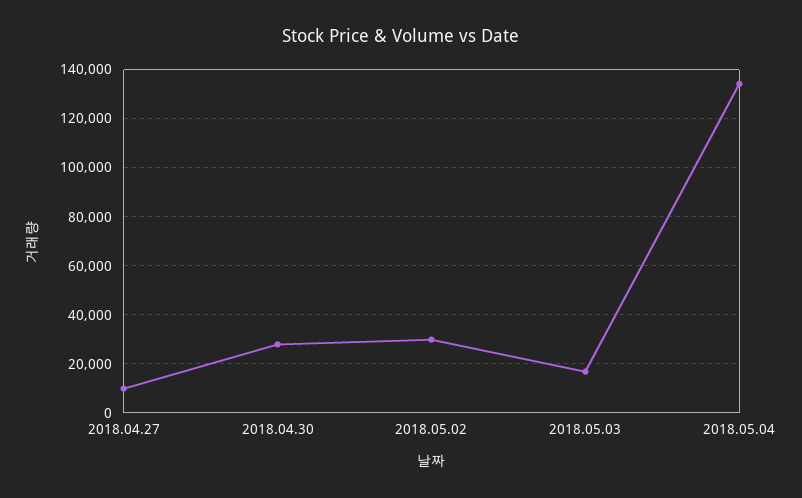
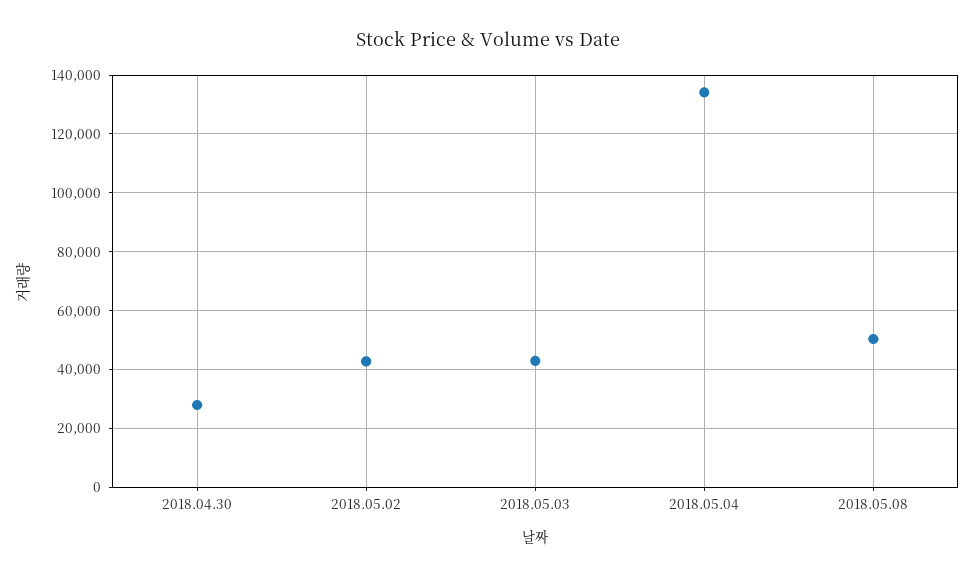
2018.04.27: 10000 -> none
2018.05.02: 30000 -> 42500
2018.05.03: 17500 -> 42500
2018.05.08: none -> 50000

